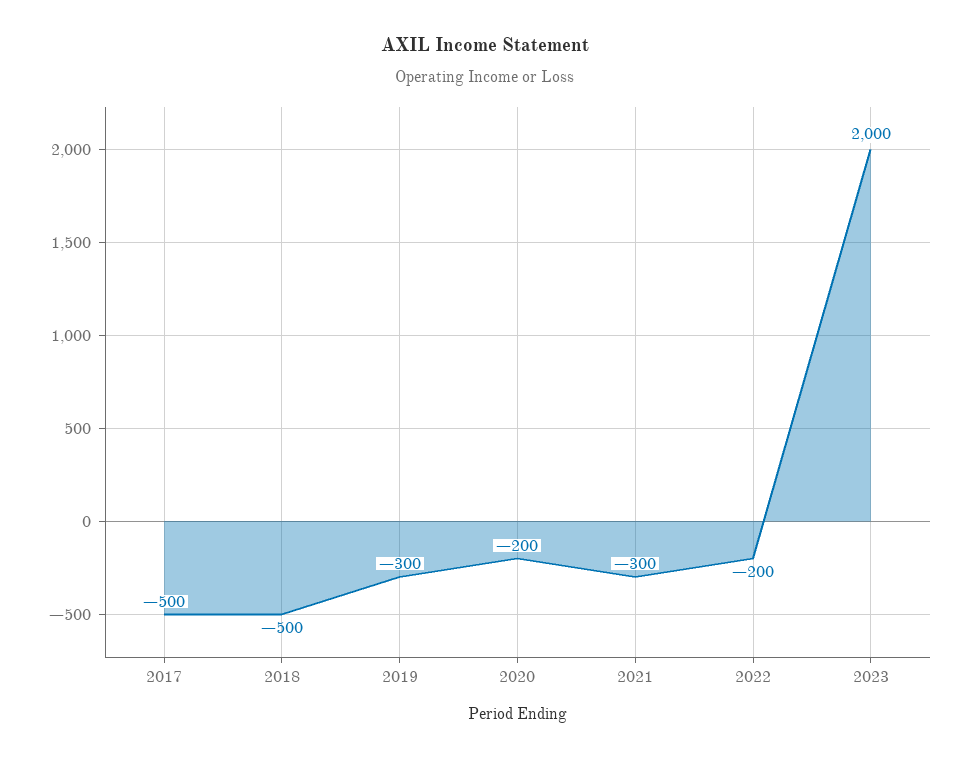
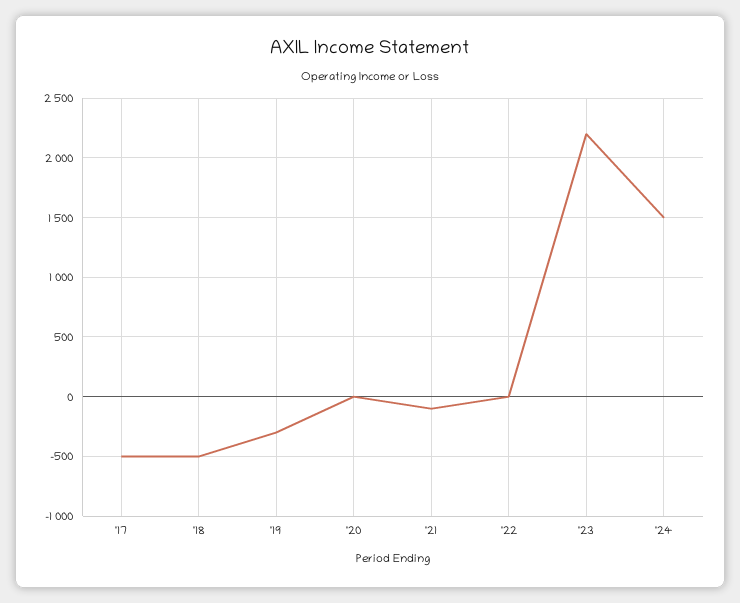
2020: -200 -> 0
2021: -300 -> -100
2022: -200 -> 0
2023: 2000 -> 2200
'24: none -> 1500

